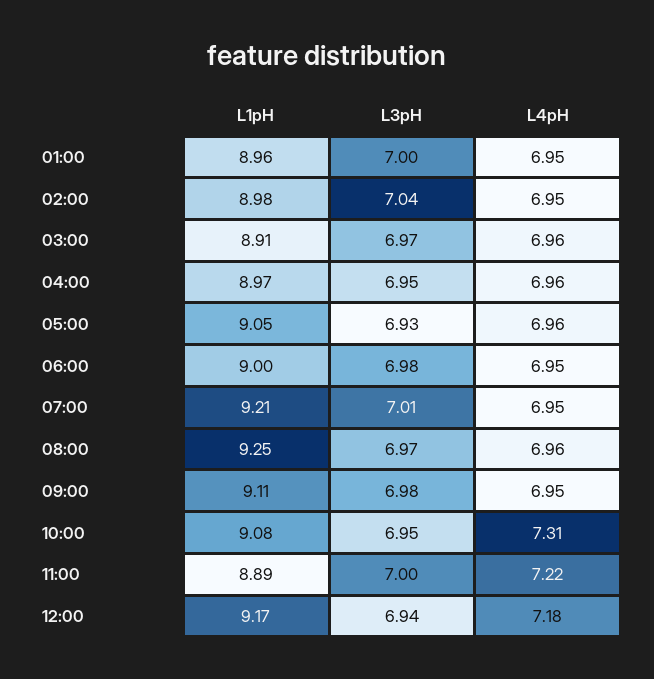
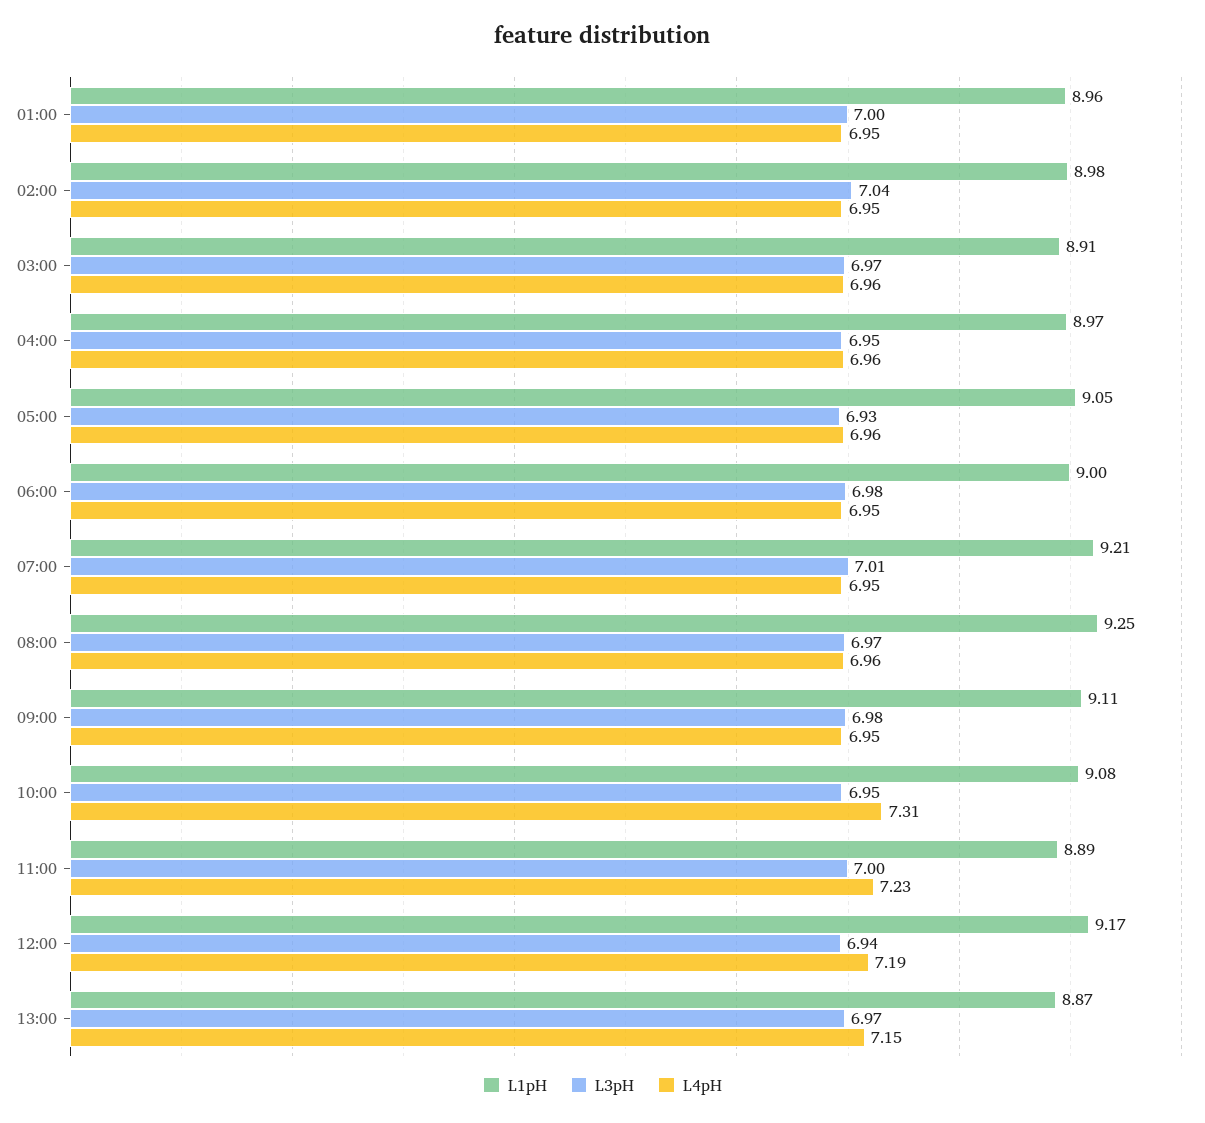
L4pH, 11:00: 7.22 -> 7.23
L4pH, 12:00: 7.18 -> 7.19
L1pH, 13:00: none -> 8.87
L3pH, 13:00: none -> 6.97
L4pH, 13:00: none -> 7.15

